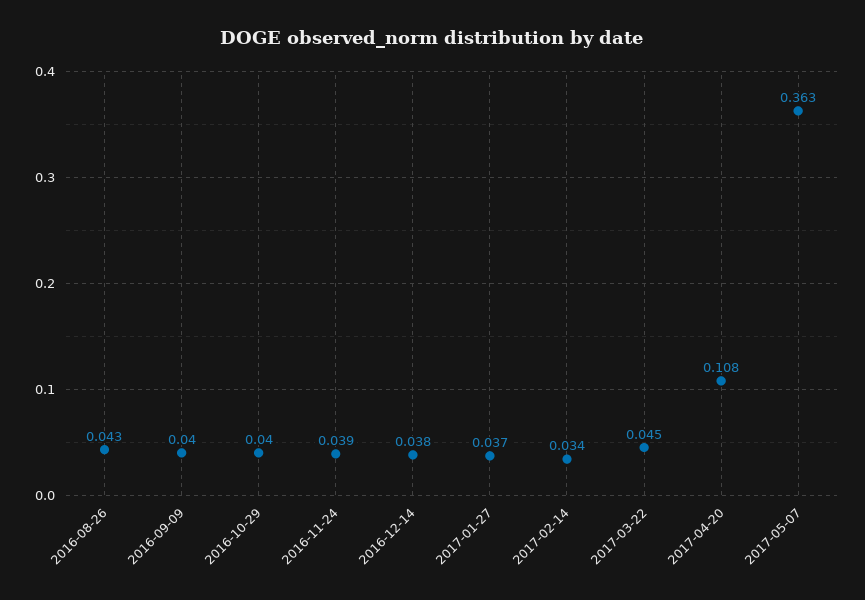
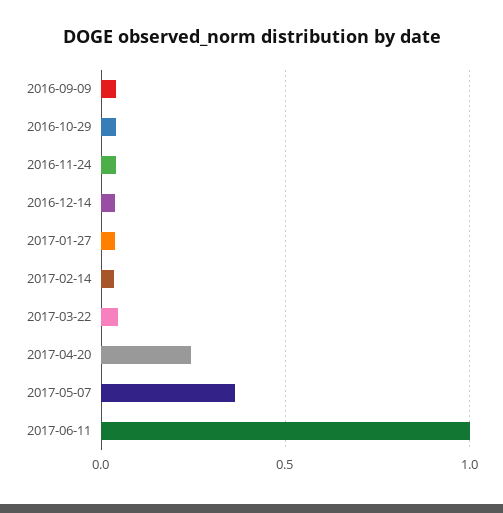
2016-08-26: 0.043 -> none
2017-04-20: 0.108 -> 0.25
2017-06-11: none -> 1

